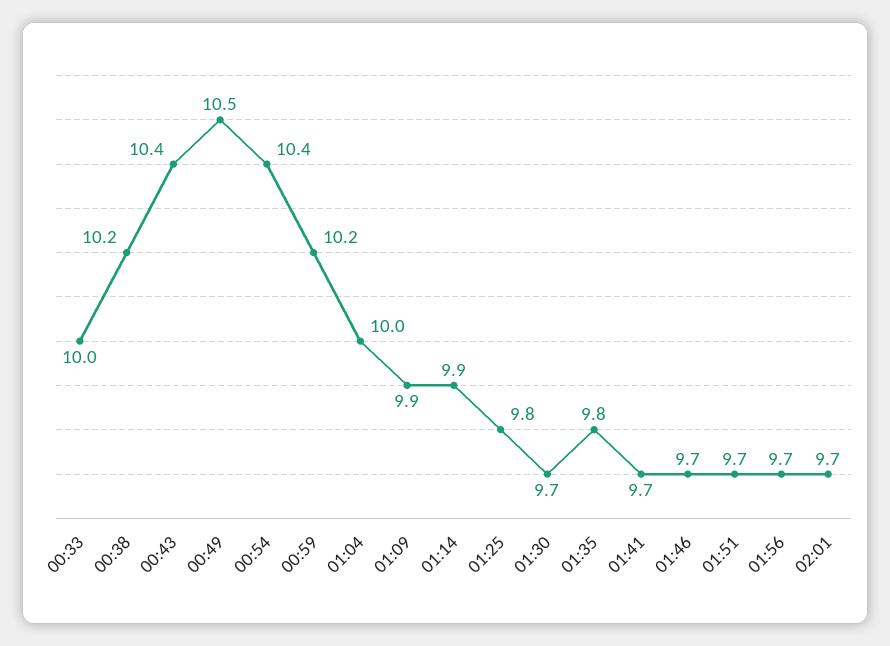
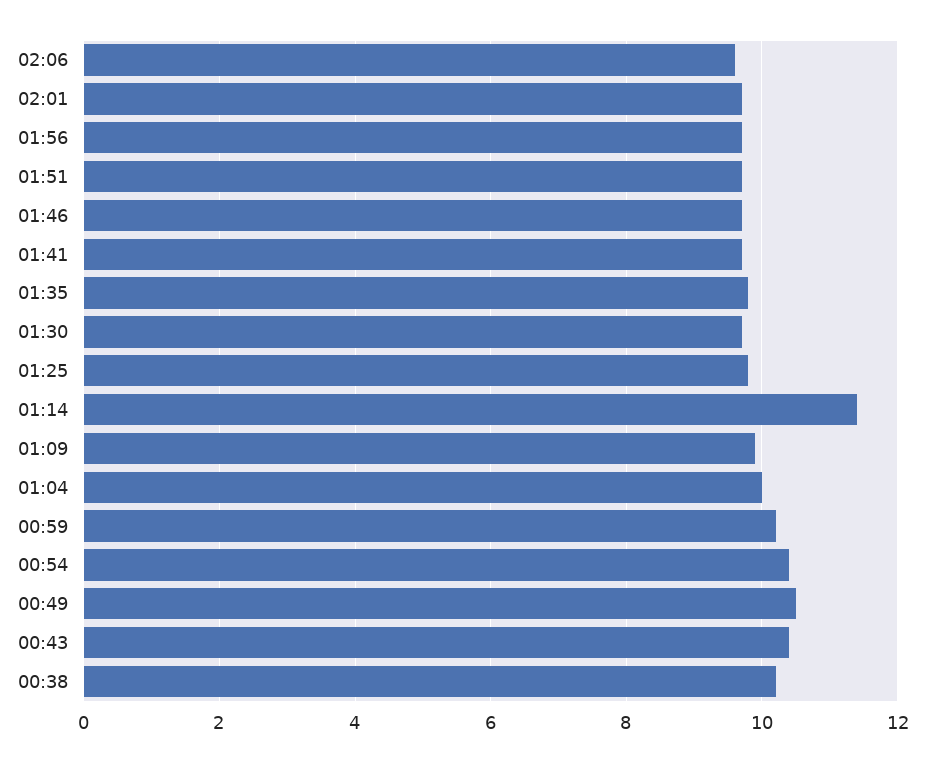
00:33: 10 -> none
01:14: 9.9 -> 11.5
02:06: none -> 9.5

